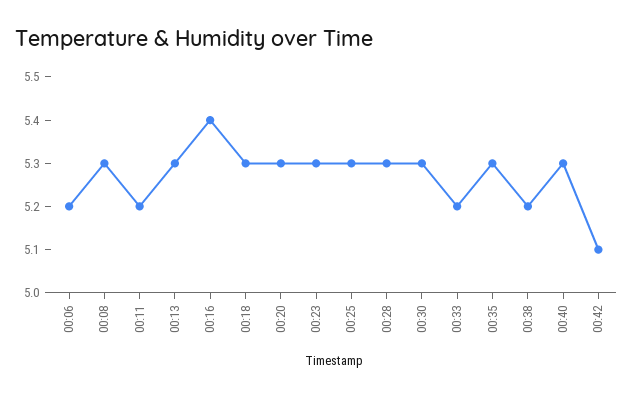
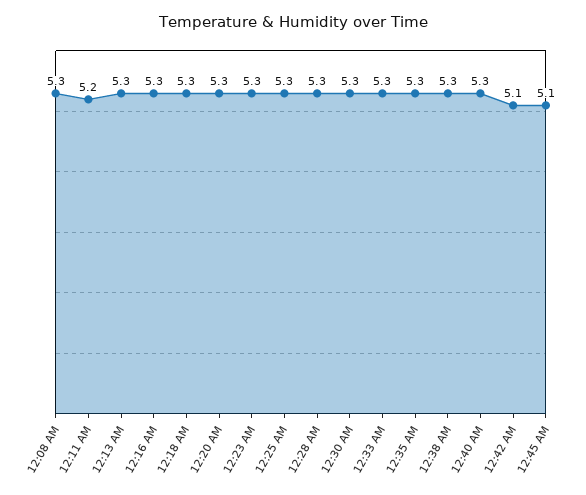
00:06: 5.2 -> none
00:16: 5.4 -> 5.3
00:33: 5.2 -> 5.3
00:38: 5.2 -> 5.3
12:45 AM: none -> 5.1

